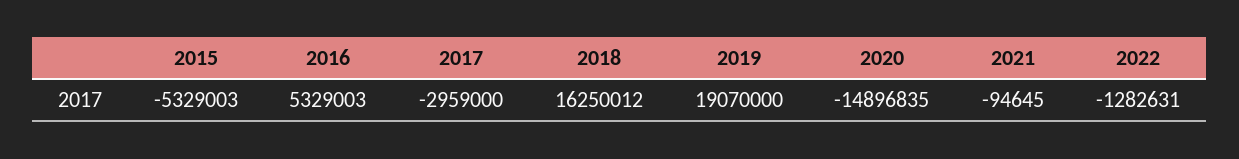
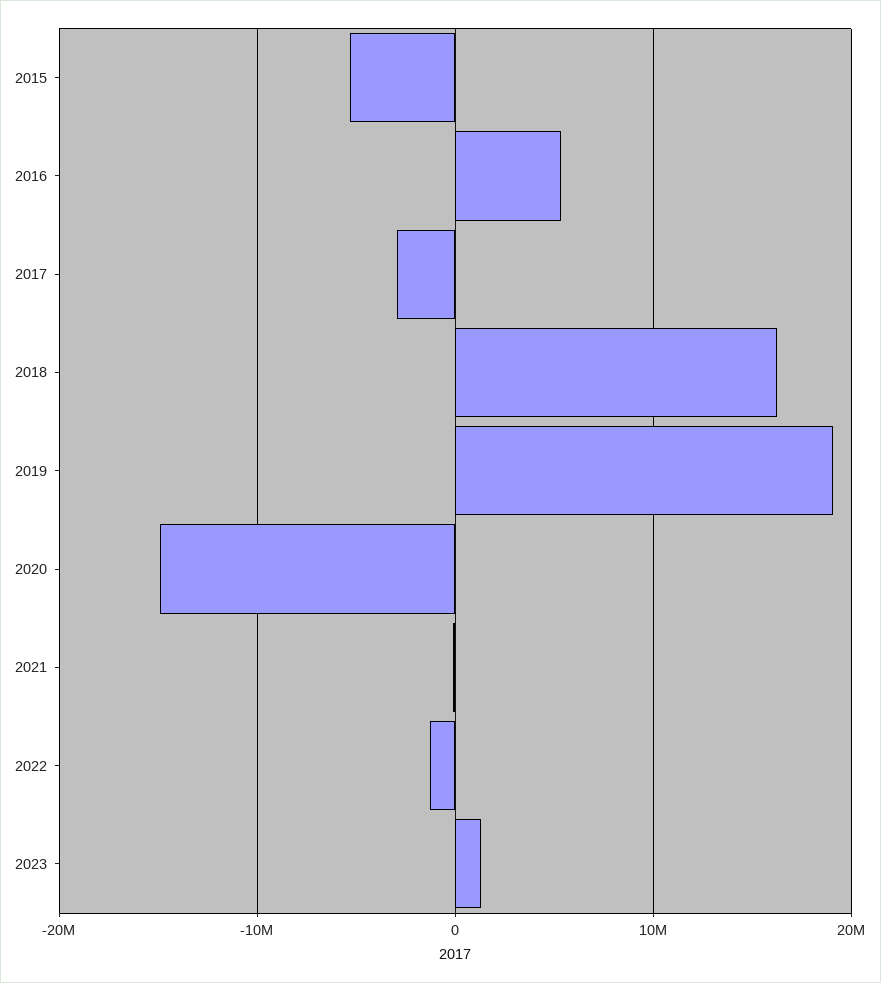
2023: none -> 1000000

